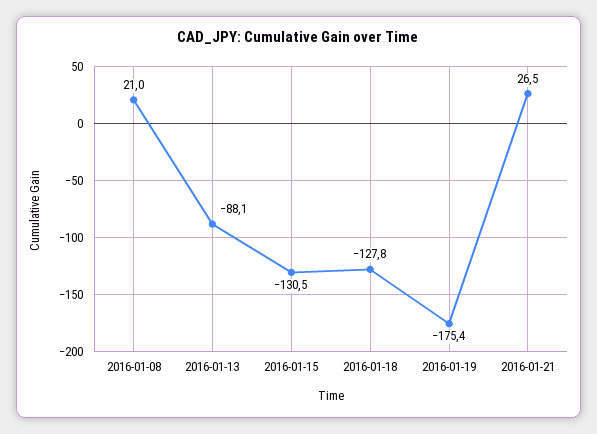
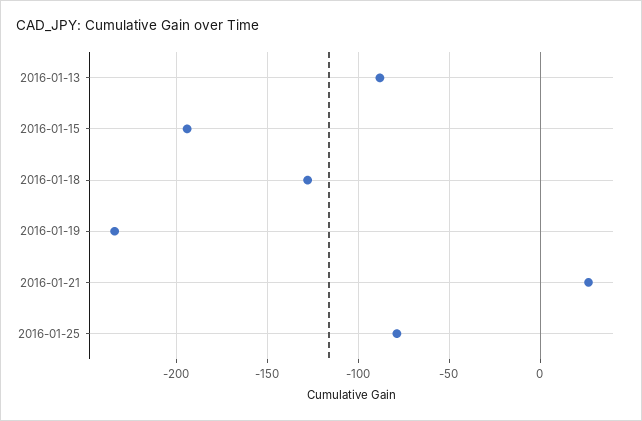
2016-01-08: 21 -> none
2016-01-15: -130.5 -> -195
2016-01-19: -175.4 -> -235
2016-01-25: none -> -80

